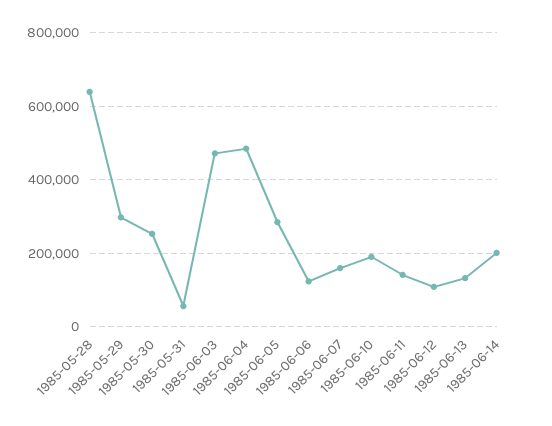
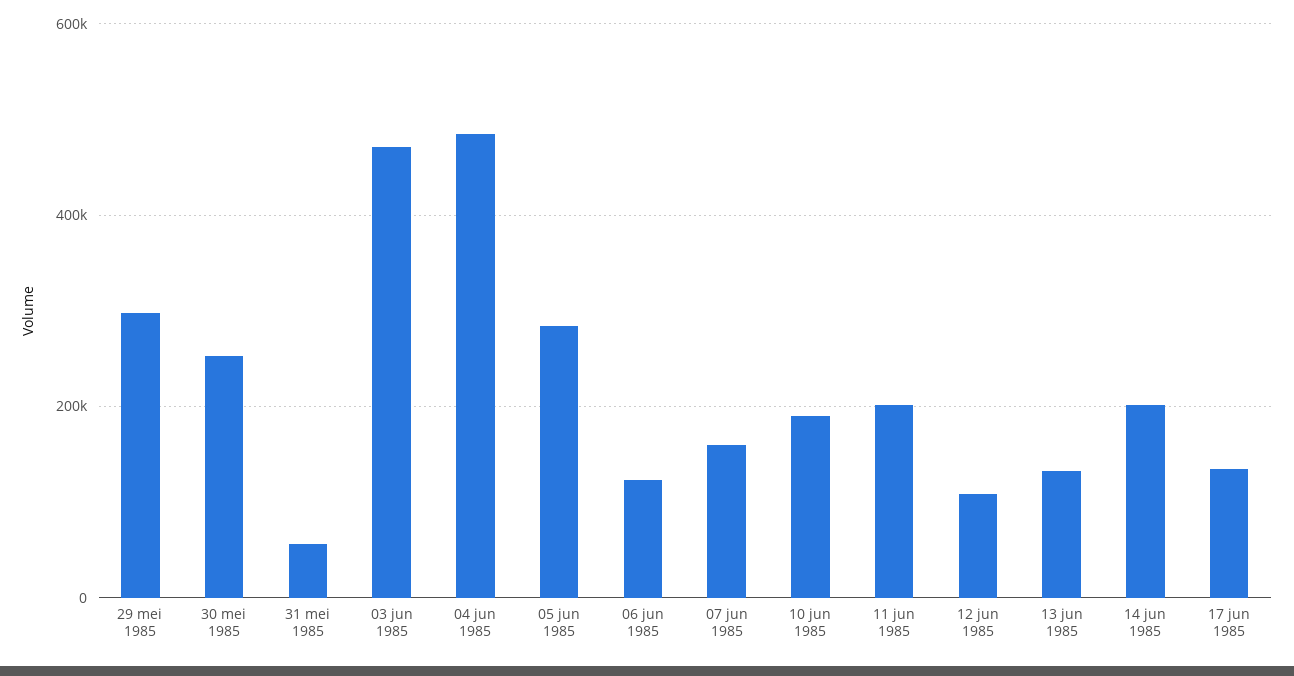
1985-05-28: 640000 -> none
1985-06-11: 140000 -> 200000
17 jun 1985: none -> 140000

